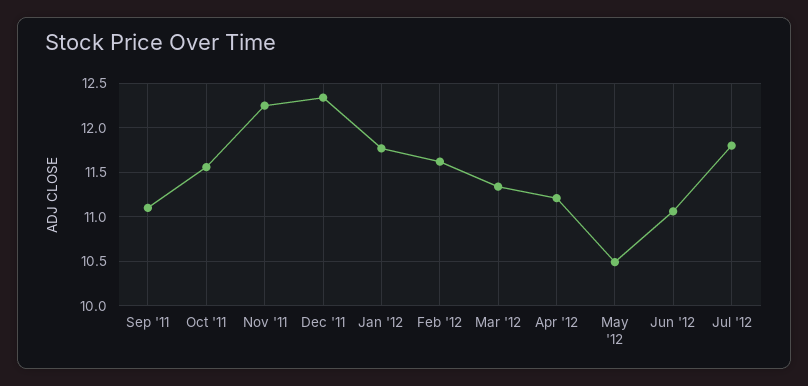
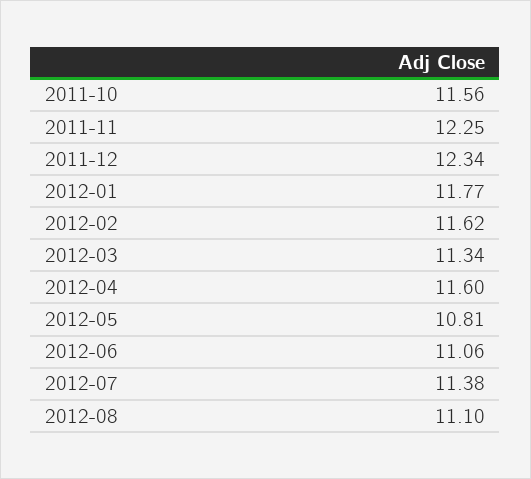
Sep '11: 11.1 -> none
Apr '12: 11.2 -> 11.6
May '12: 10.5 -> 10.81
Jul '12: 11.8 -> 11.38
2012-08: none -> 11.1

